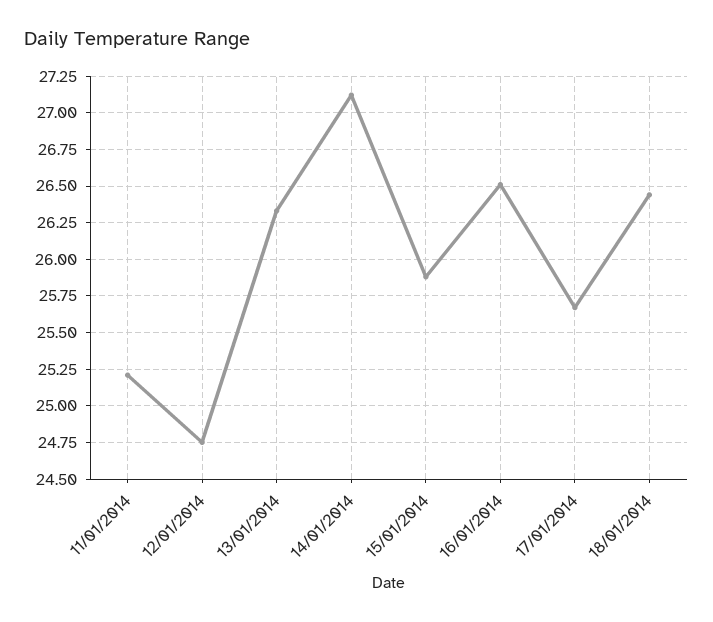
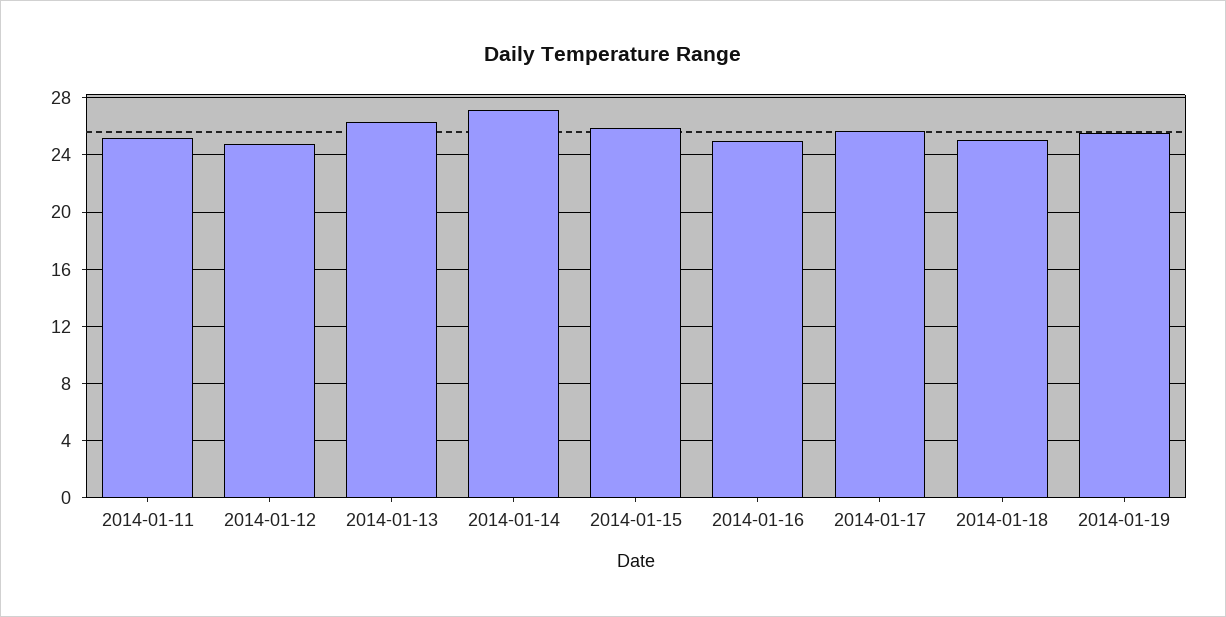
16/01/2014: 26.5 -> 25
18/01/2014: 26.45 -> 25
2014-01-19: none -> 25.5

